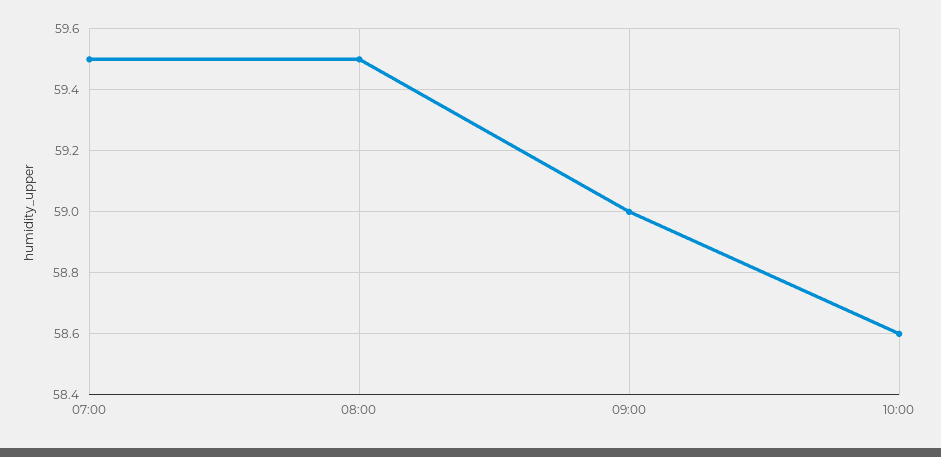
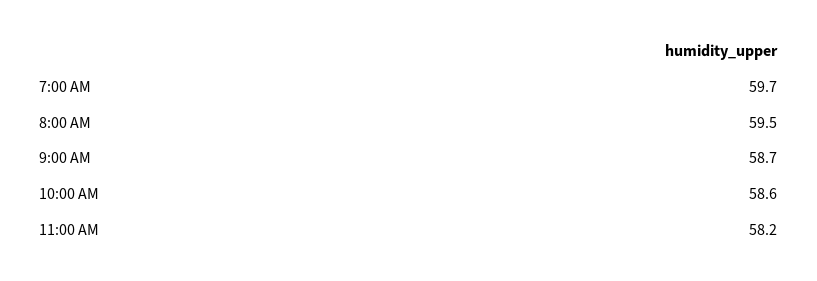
07:00: 59.5 -> 59.7
09:00: 59 -> 58.7
11:00 AM: none -> 58.2

